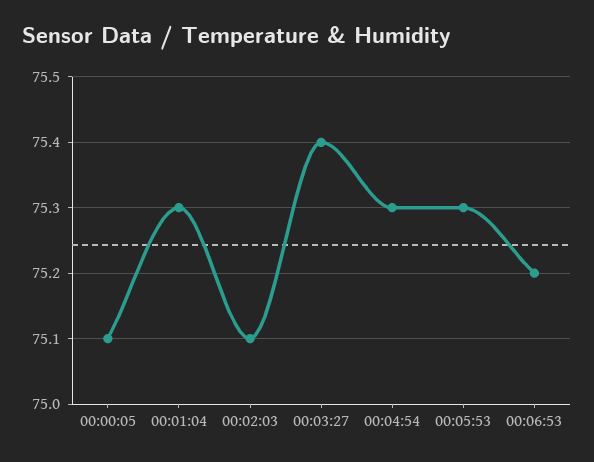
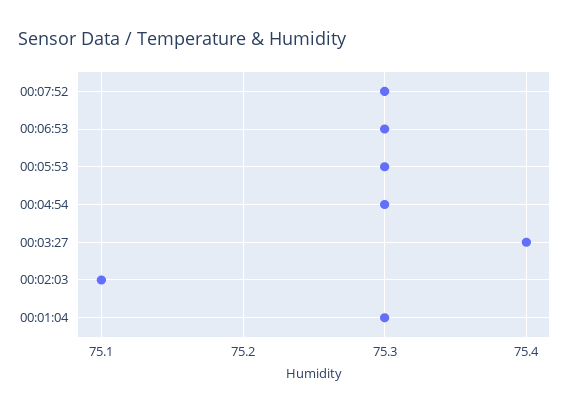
00:00:05: 75.1 -> none
00:06:53: 75.2 -> 75.3
00:07:52: none -> 75.3

